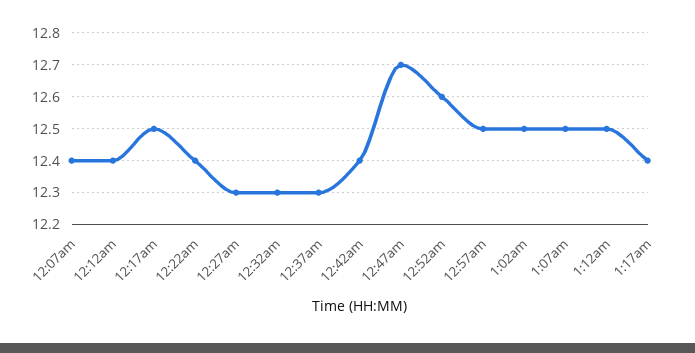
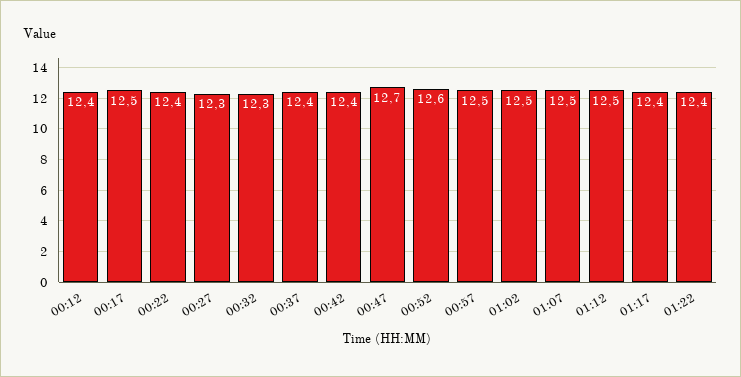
12:07am: 12.4 -> none
12:37am: 12.3 -> 12.4
01:22: none -> 12.4

